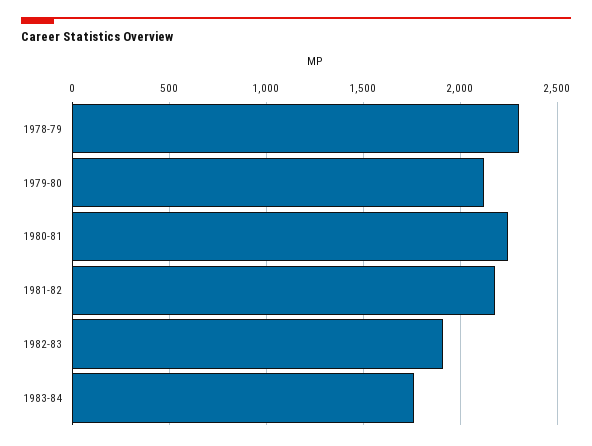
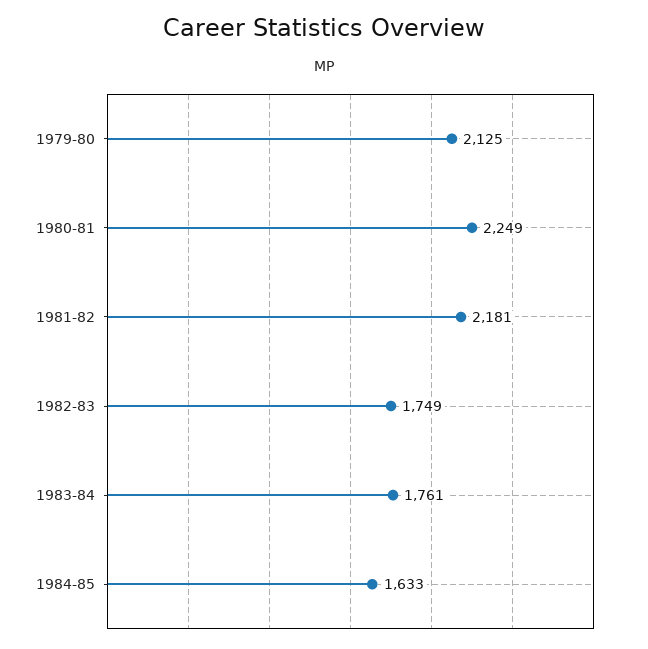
1978-79: 2300 -> none
1982-83: 1900 -> 1749
1984-85: none -> 1633

